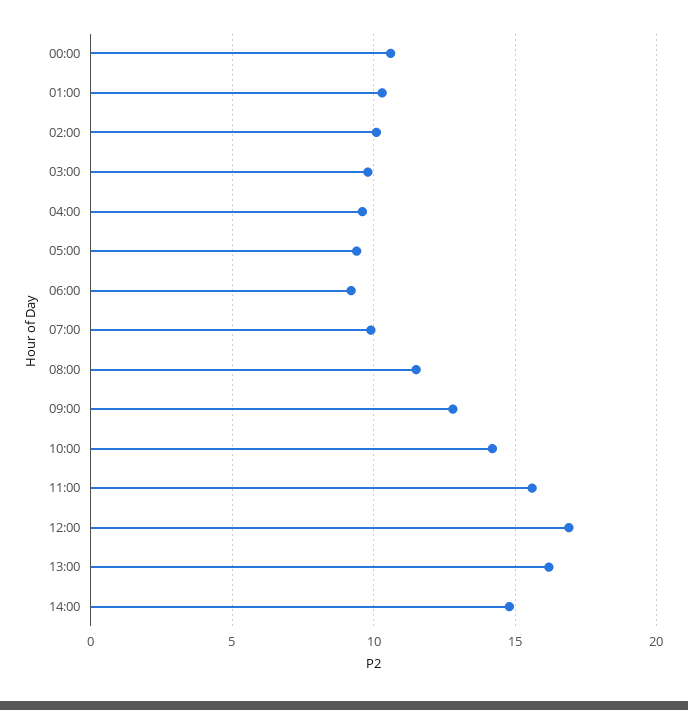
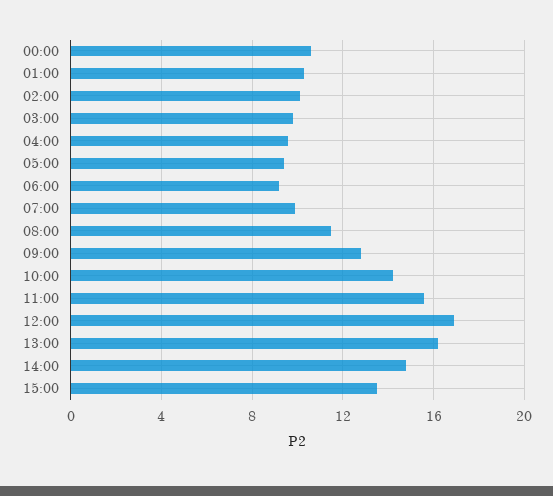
15:00: none -> 13.5

